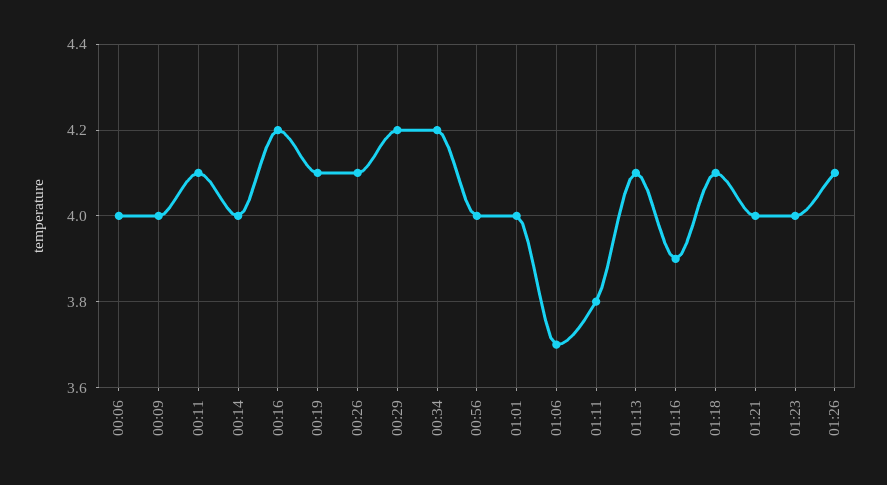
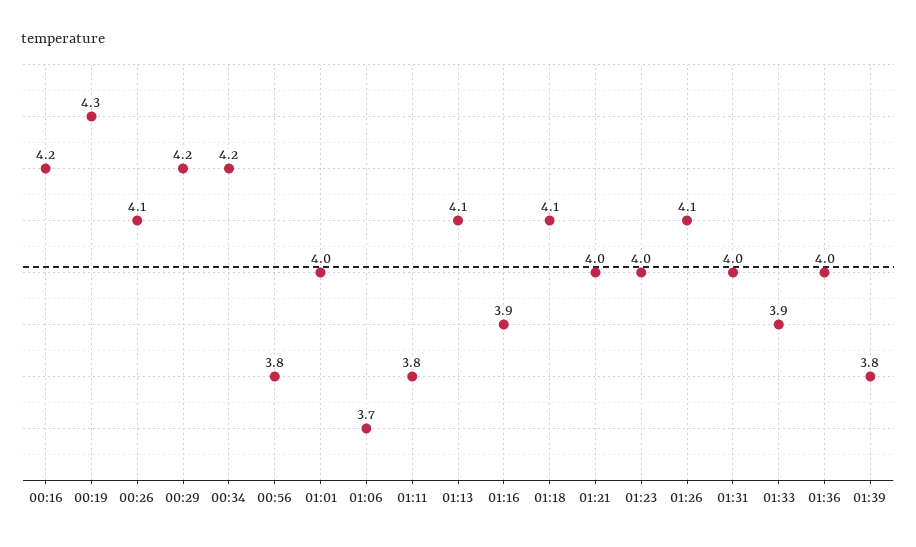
00:06: 4 -> none
00:09: 4 -> none
00:11: 4.1 -> none
00:14: 4 -> none
00:19: 4.1 -> 4.3
00:56: 4 -> 3.8
01:31: none -> 4
01:33: none -> 3.9
01:36: none -> 4
01:39: none -> 3.8

